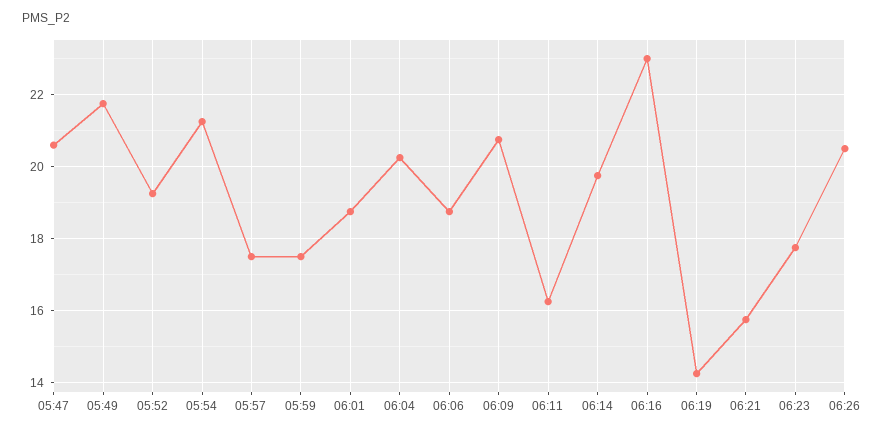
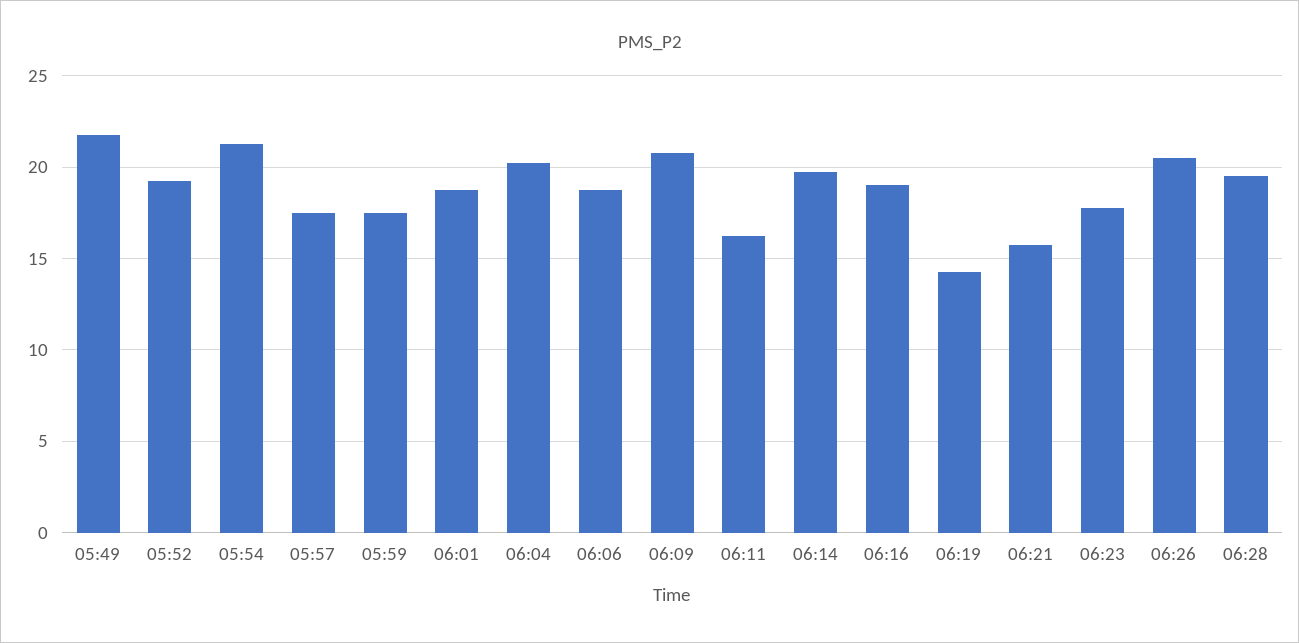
05:47: 20.6 -> none
06:16: 23 -> 19
06:28: none -> 19.5

